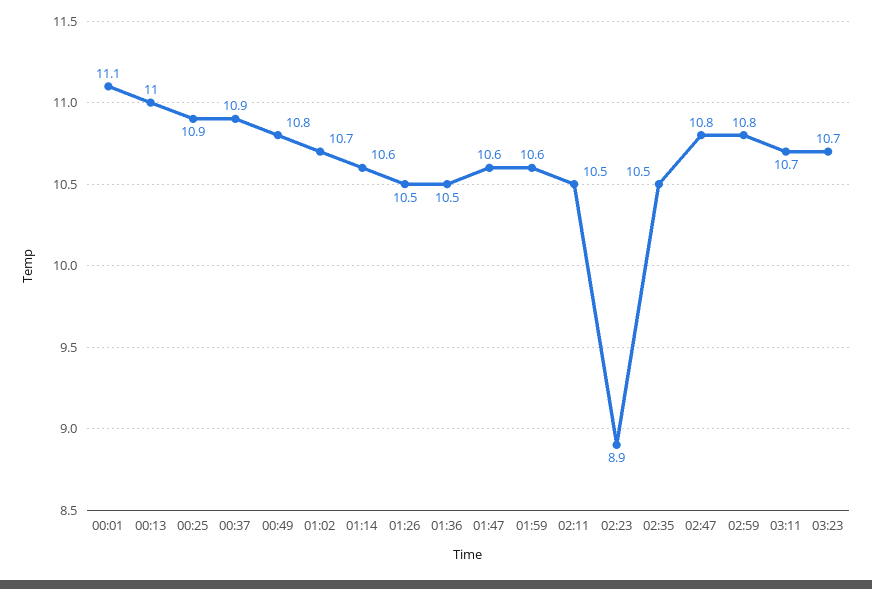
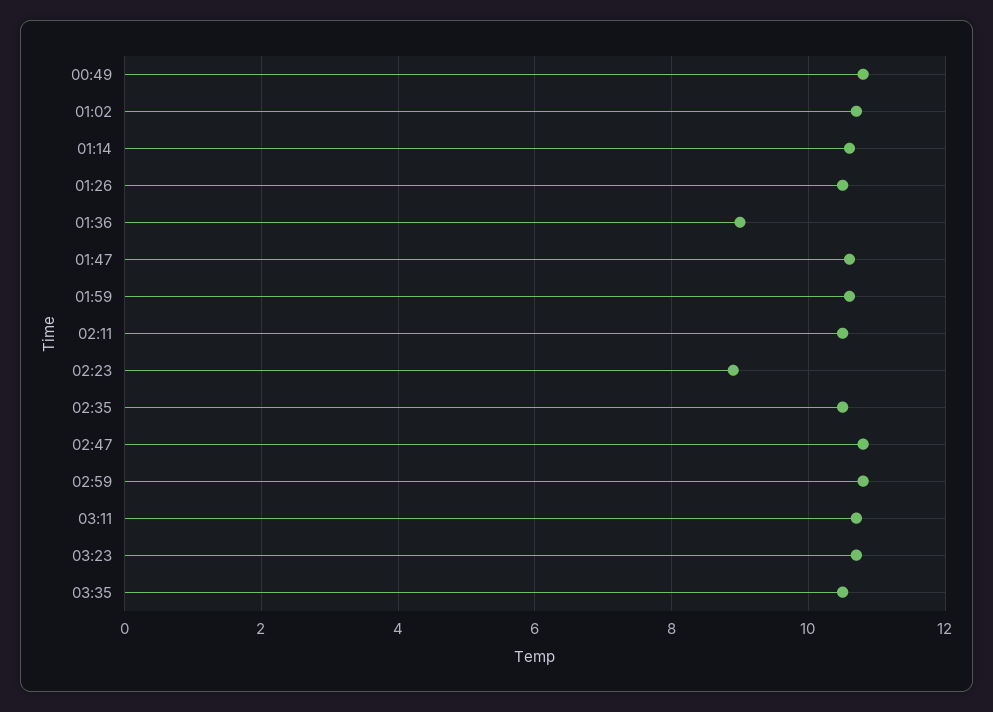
00:01: 11.1 -> none
00:13: 11 -> none
00:25: 10.9 -> none
00:37: 10.9 -> none
01:36: 10.5 -> 9
03:35: none -> 10.5

